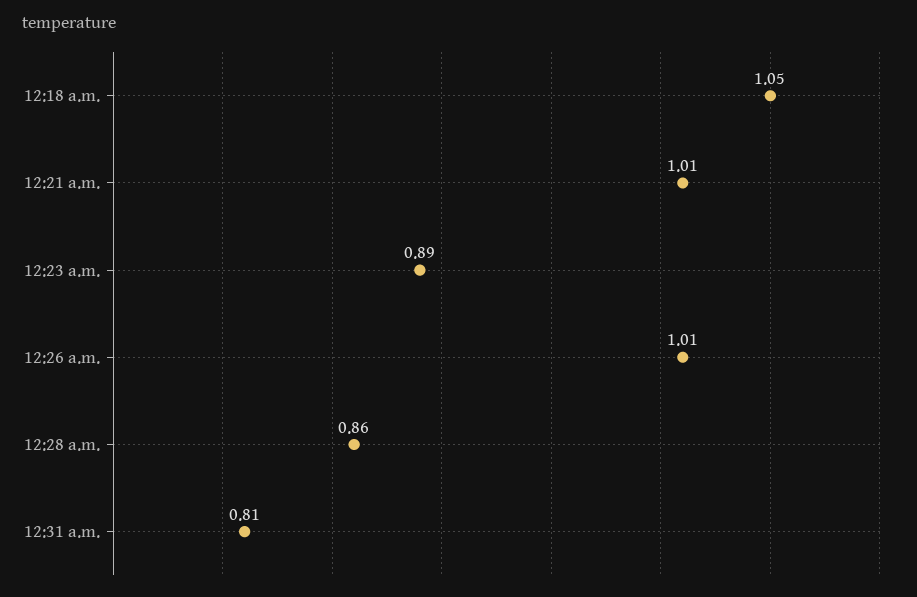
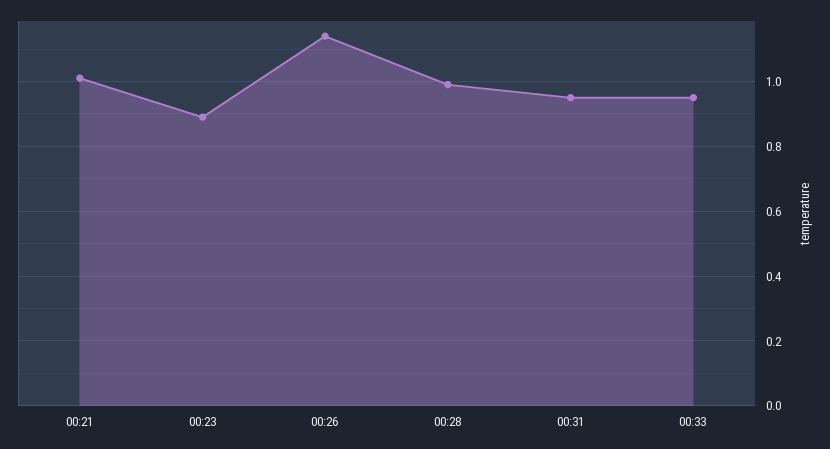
12:18 a.m.: 1.05 -> none
12:26 a.m.: 1.01 -> 1.15
12:28 a.m.: 0.86 -> 1
12:31 a.m.: 0.81 -> 0.95
00:33: none -> 0.95

